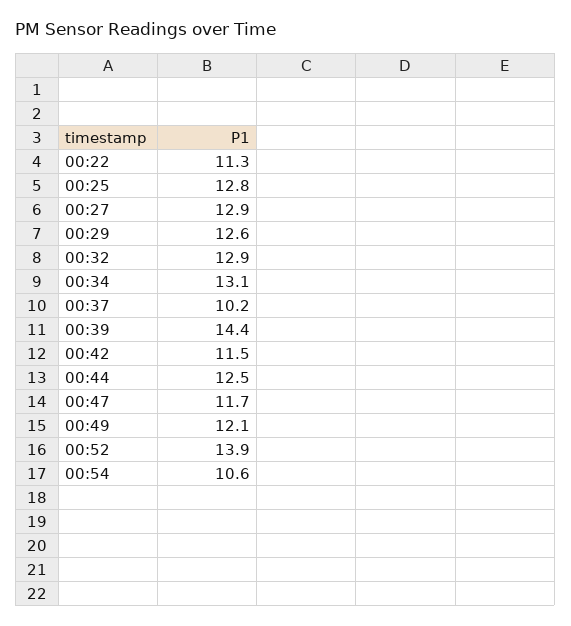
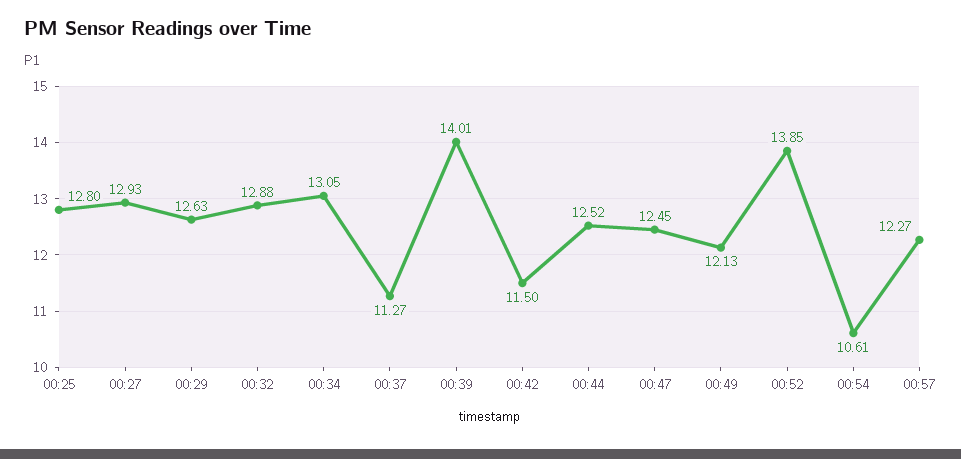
00:22: 11.3 -> none
00:37: 10.2 -> 11.27
00:39: 14.4 -> 14.01
00:47: 11.7 -> 12.45
00:57: none -> 12.27

